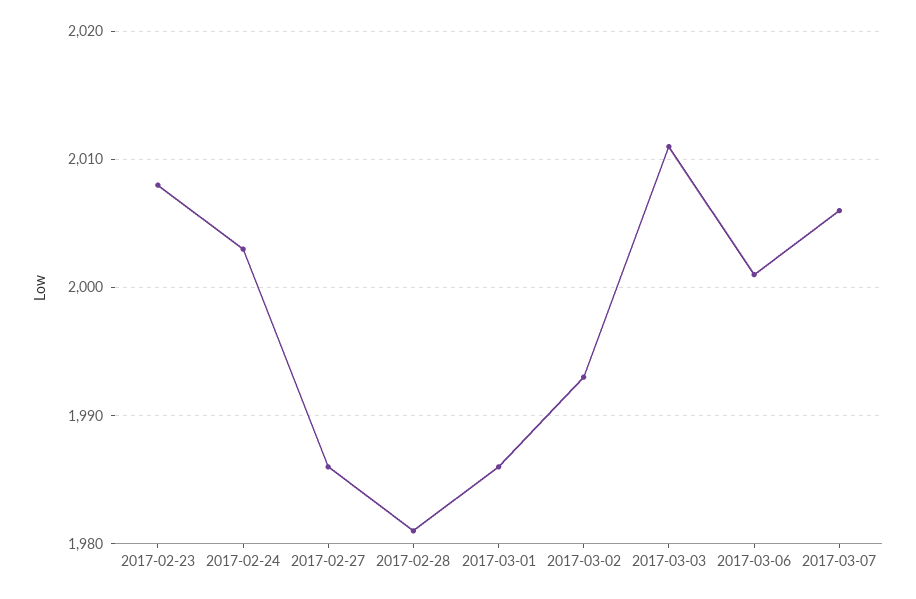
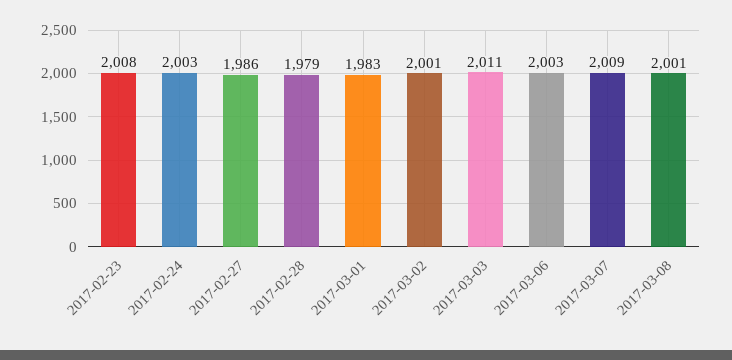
2017-02-28: 1981 -> 1979
2017-03-01: 1986 -> 1983
2017-03-02: 1993 -> 2001
2017-03-06: 2001 -> 2003
2017-03-07: 2006 -> 2009
2017-03-08: none -> 2001

